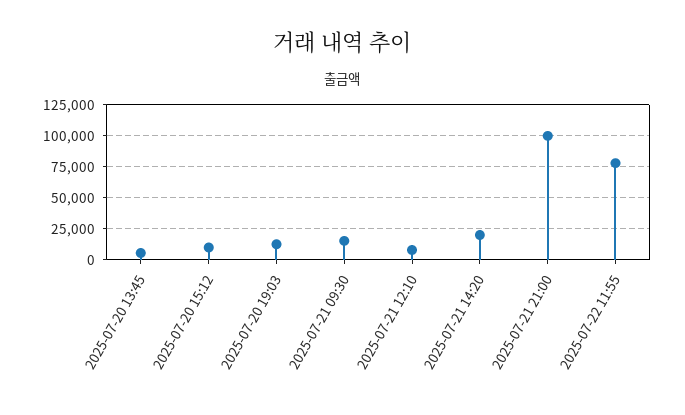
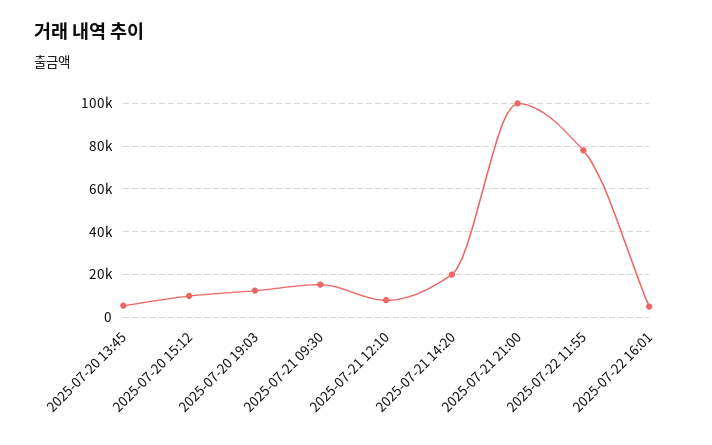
2025-07-22 16:01: none -> 5000

